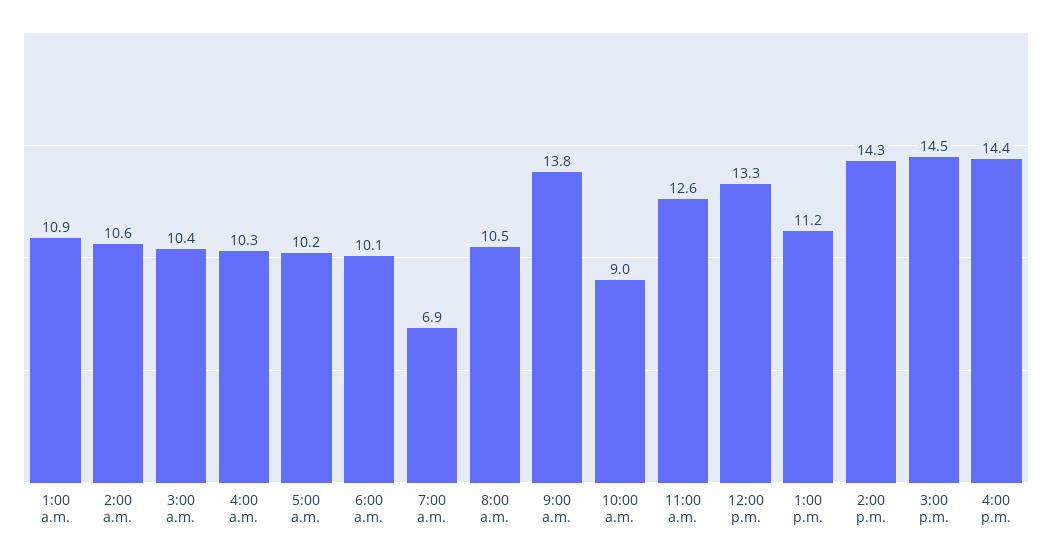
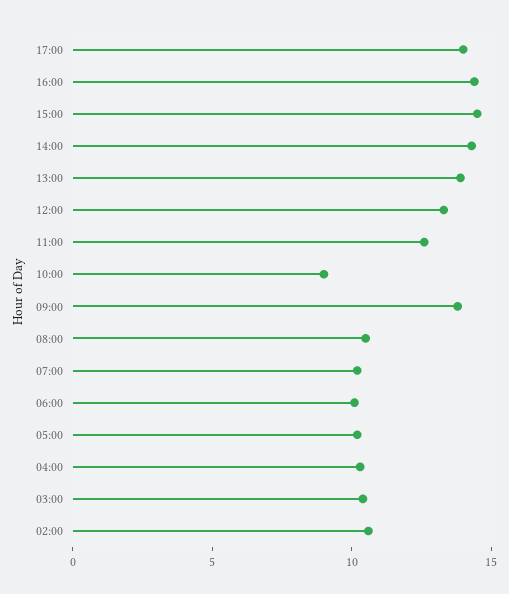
1:00 a.m.: 10.9 -> none
7:00 a.m.: 6.9 -> 10
1:00 p.m.: 11.2 -> 14
17:00: none -> 14

